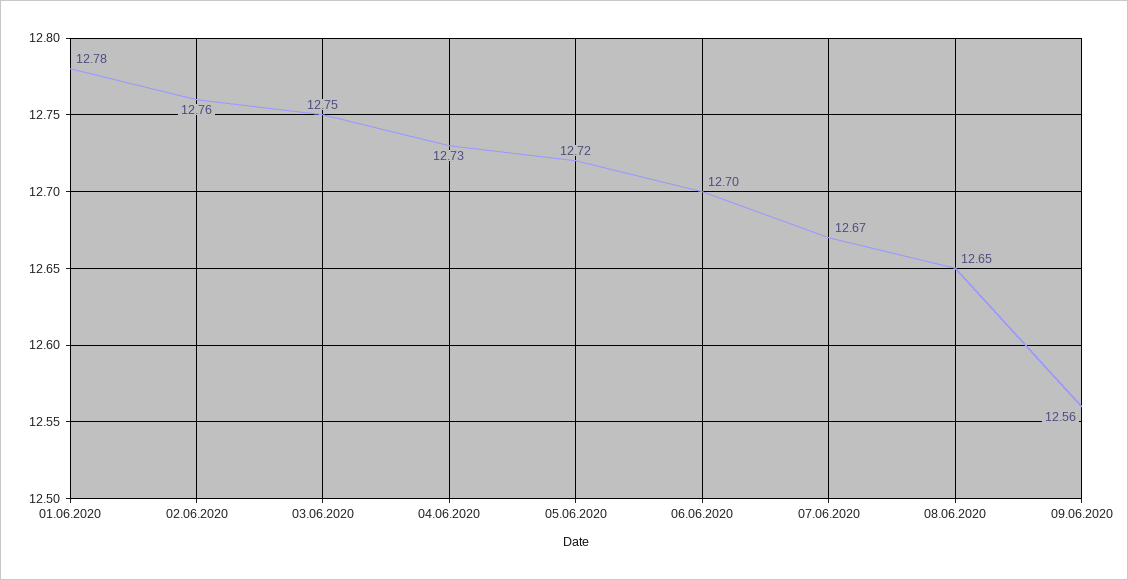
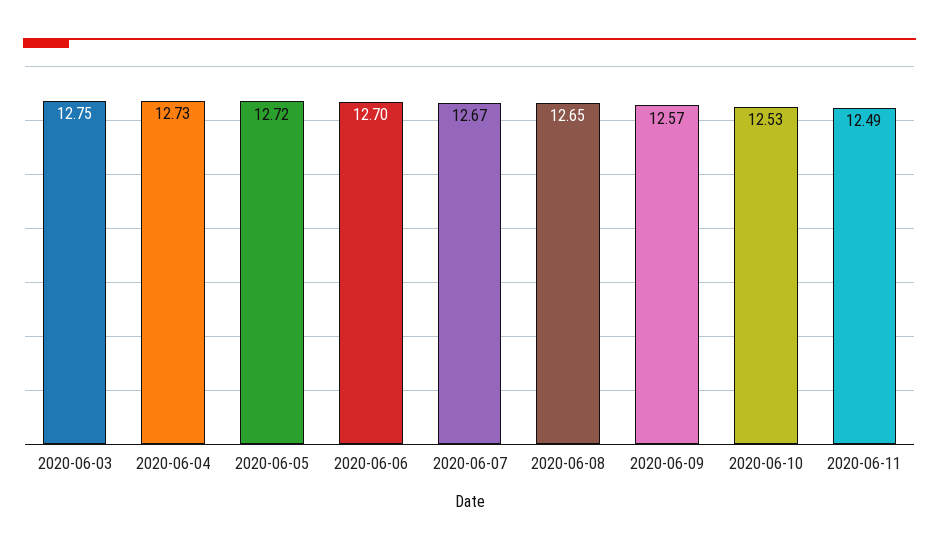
01.06.2020: 12.78 -> none
02.06.2020: 12.76 -> none
09.06.2020: 12.56 -> 12.57
2020-06-10: none -> 12.53
2020-06-11: none -> 12.49

